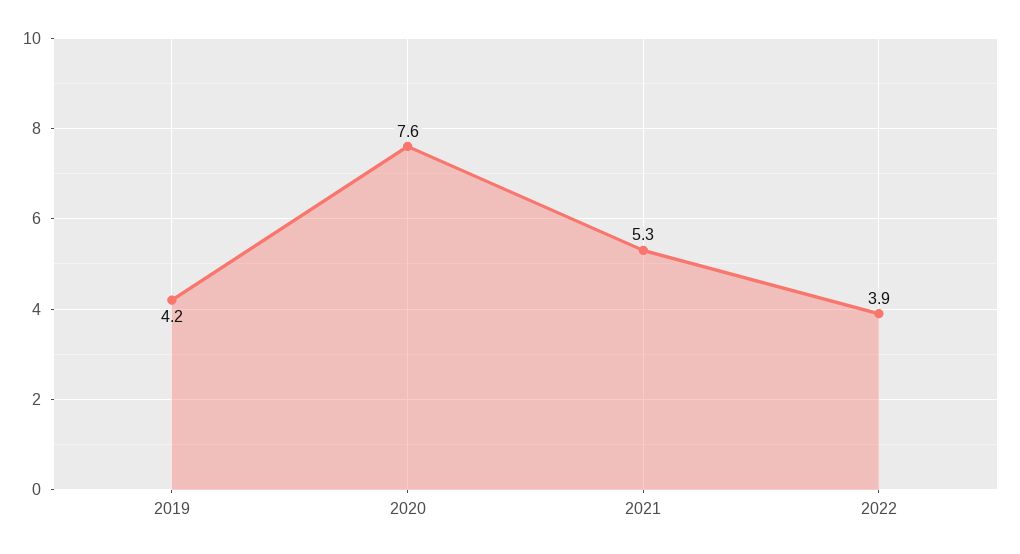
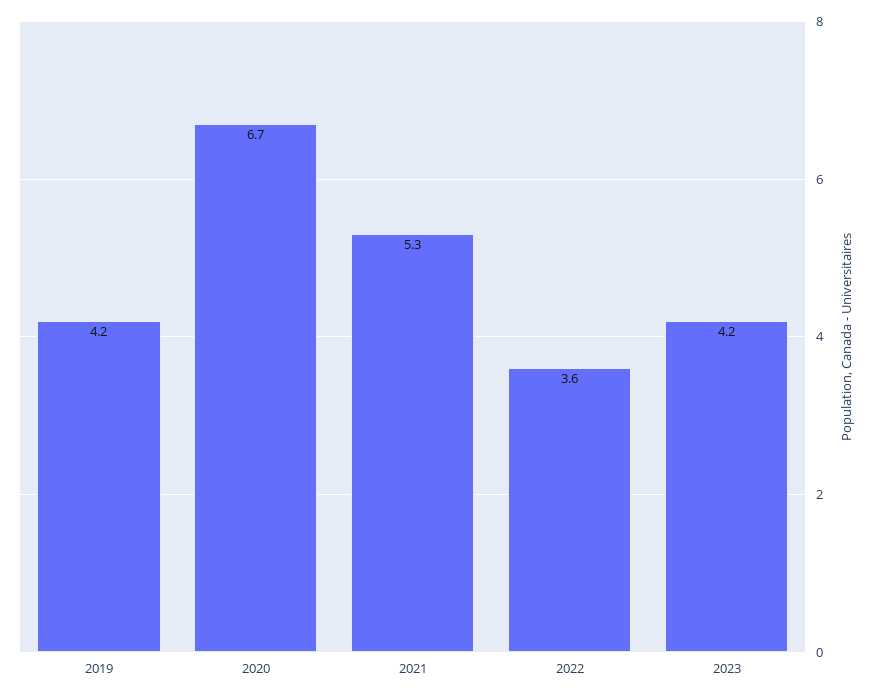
2020: 7.6 -> 6.7
2022: 3.9 -> 3.6
2023: none -> 4.2

